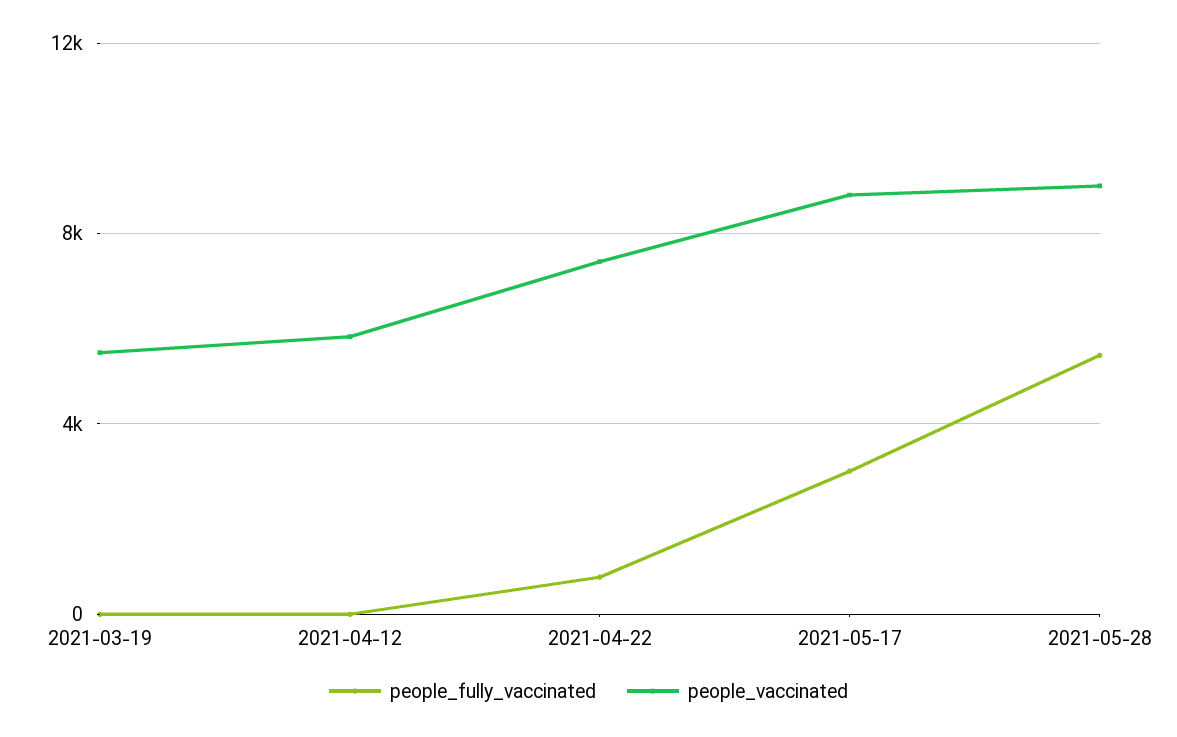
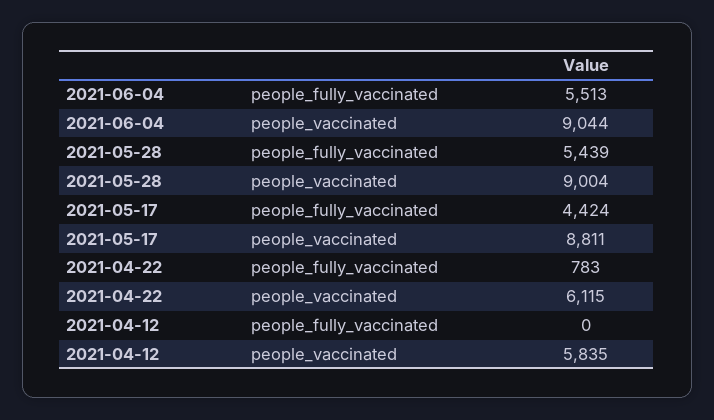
people_fully_vaccinated, 2021-03-19: 0 -> none
people_vaccinated, 2021-03-19: 5500 -> none
people_vaccinated, 2021-04-22: 7500 -> 6115
people_fully_vaccinated, 2021-05-17: 3000 -> 4424
people_fully_vaccinated, 2021-06-04: none -> 5513
people_vaccinated, 2021-06-04: none -> 9044

